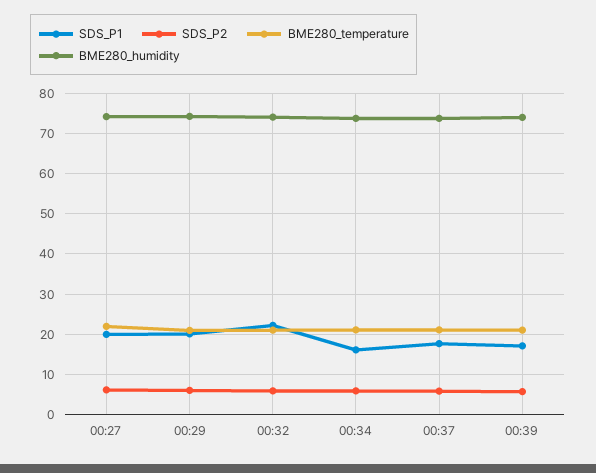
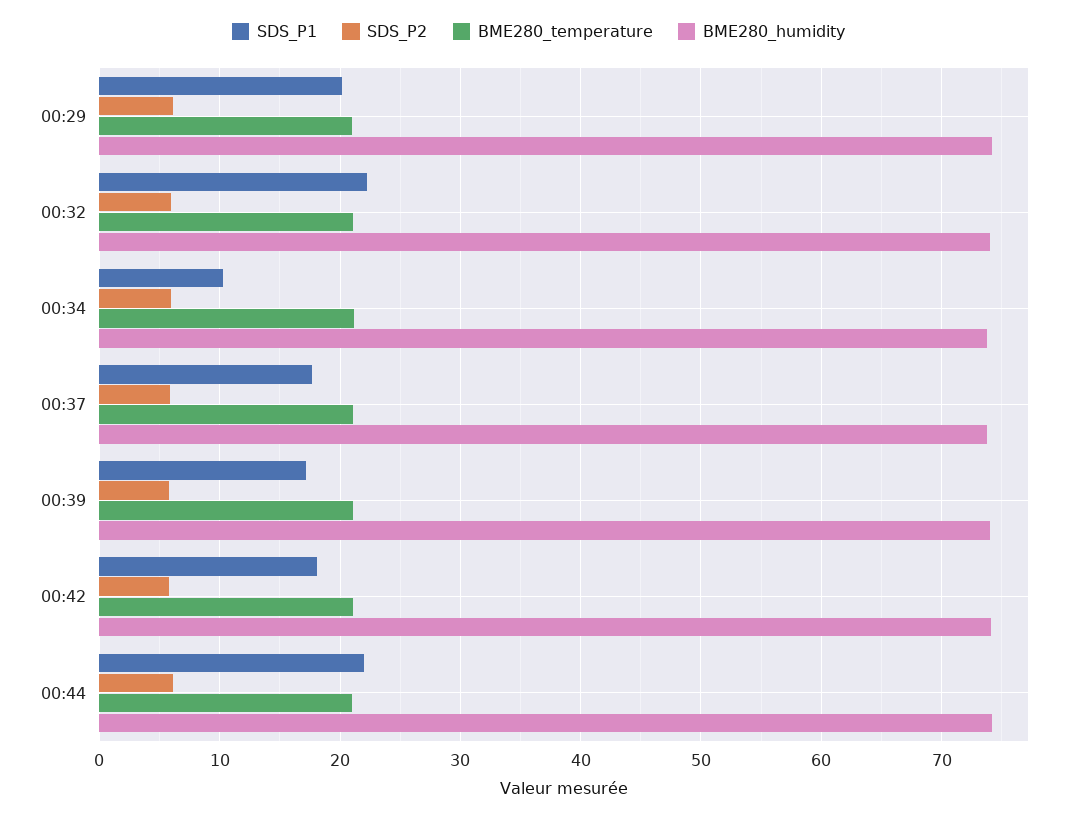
SDS_P1, 00:27: 20 -> none
SDS_P2, 00:27: 6 -> none
BME280_temperature, 00:27: 22 -> none
BME280_humidity, 00:27: 74 -> none
SDS_P1, 00:34: 16 -> 10
SDS_P1, 00:42: none -> 18
SDS_P2, 00:42: none -> 6
BME280_temperature, 00:42: none -> 21
BME280_humidity, 00:42: none -> 74
SDS_P1, 00:44: none -> 22
SDS_P2, 00:44: none -> 6
BME280_temperature, 00:44: none -> 21
BME280_humidity, 00:44: none -> 74

